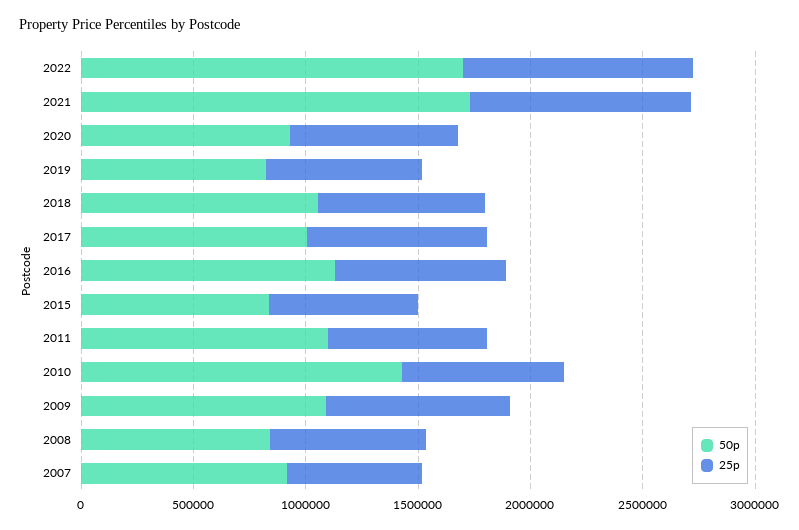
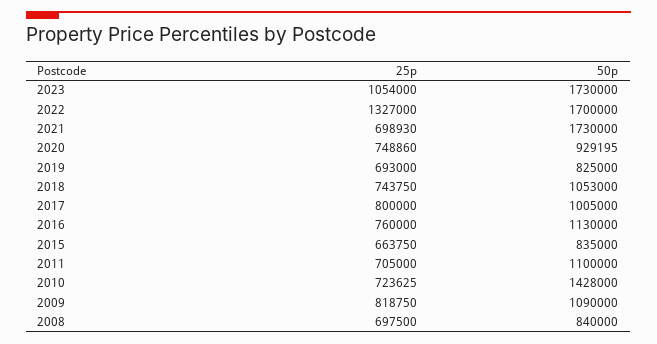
25p, 2022: 1000000 -> 1327000
25p, 2021: 1000000 -> 698930
50p, 2007: 900000 -> none
25p, 2007: 600000 -> none
25p, 2023: none -> 1054000
50p, 2023: none -> 1730000

